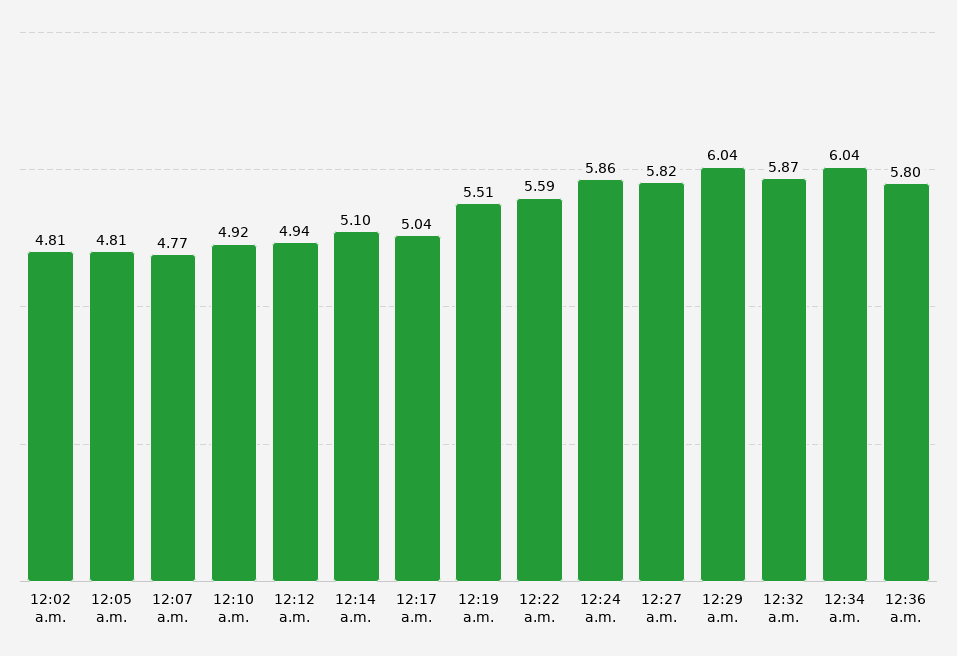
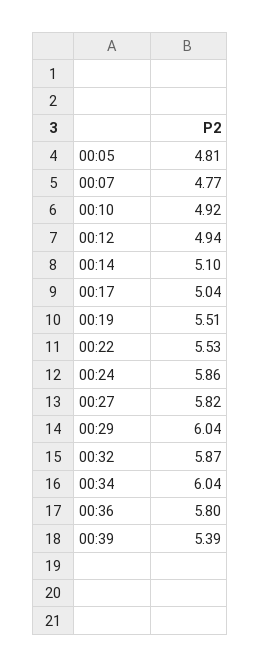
12:02 a.m.: 4.81 -> none
12:22 a.m.: 5.59 -> 5.53
00:39: none -> 5.39

